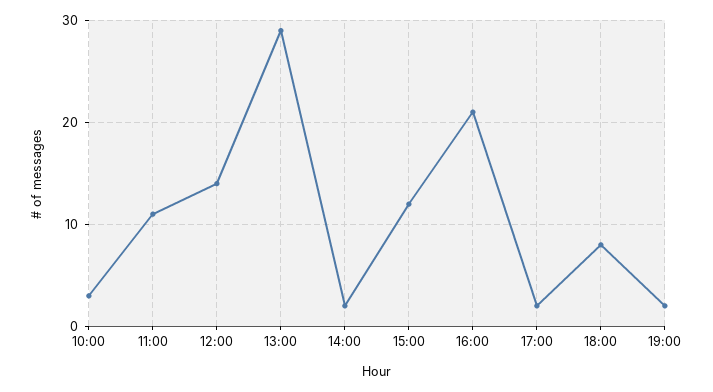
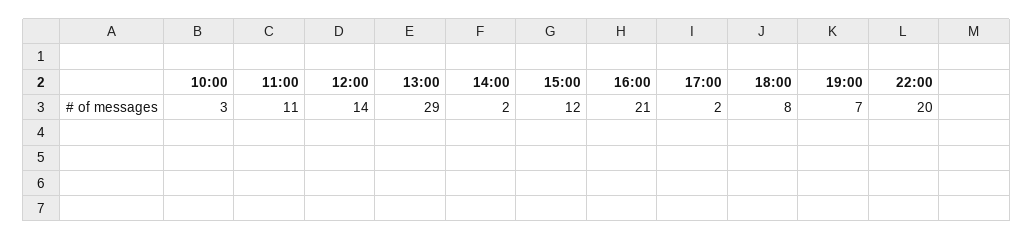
19:00: 2 -> 7
22:00: none -> 20

